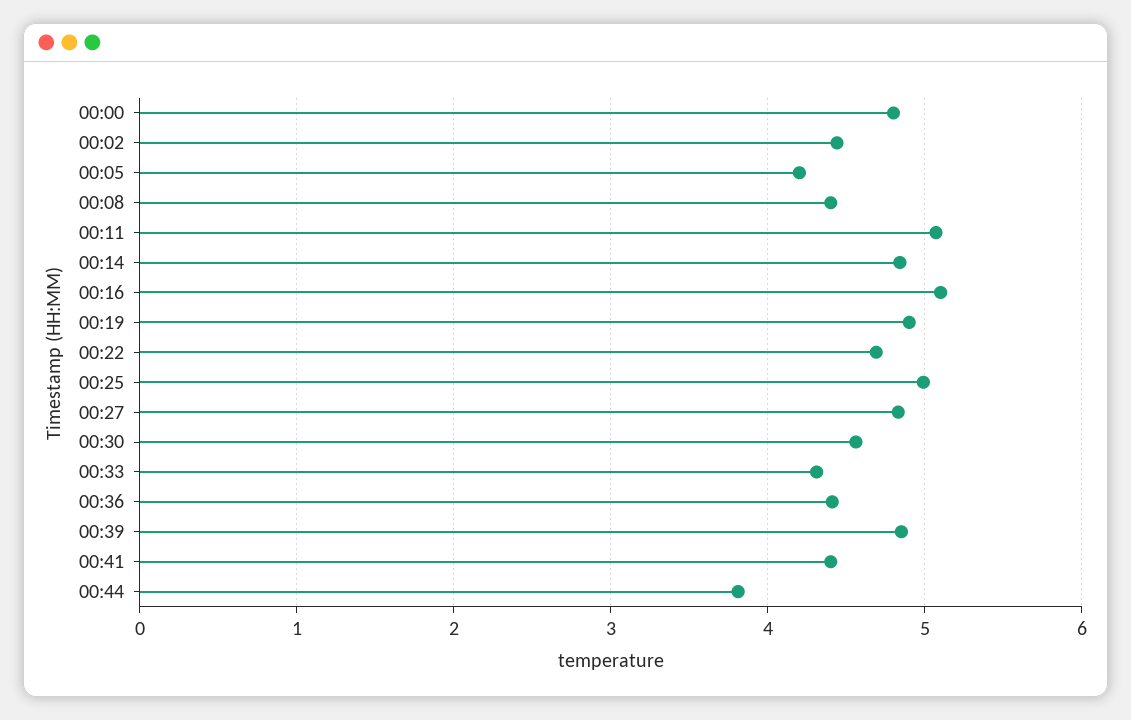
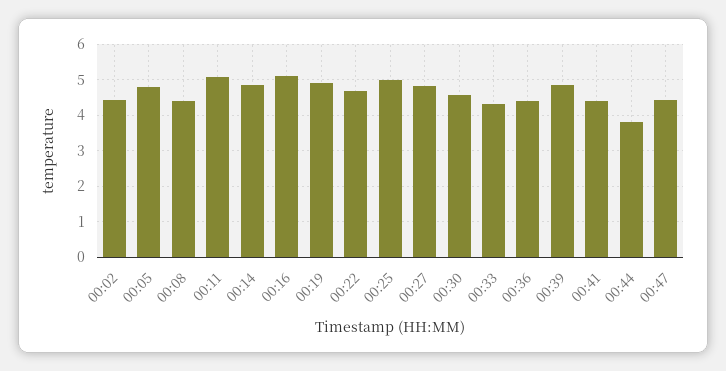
00:00: 4.8 -> none
00:05: 4.2 -> 4.8
00:47: none -> 4.4

